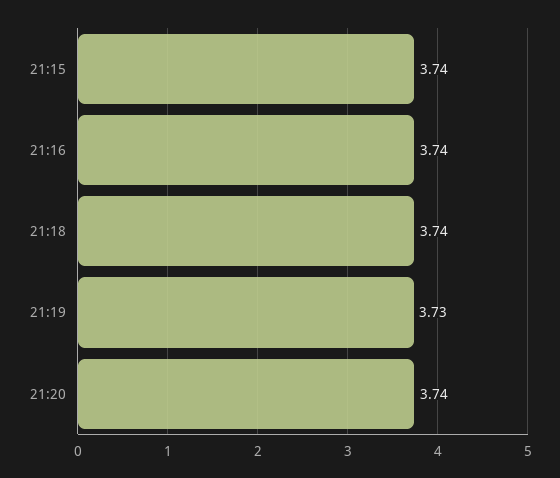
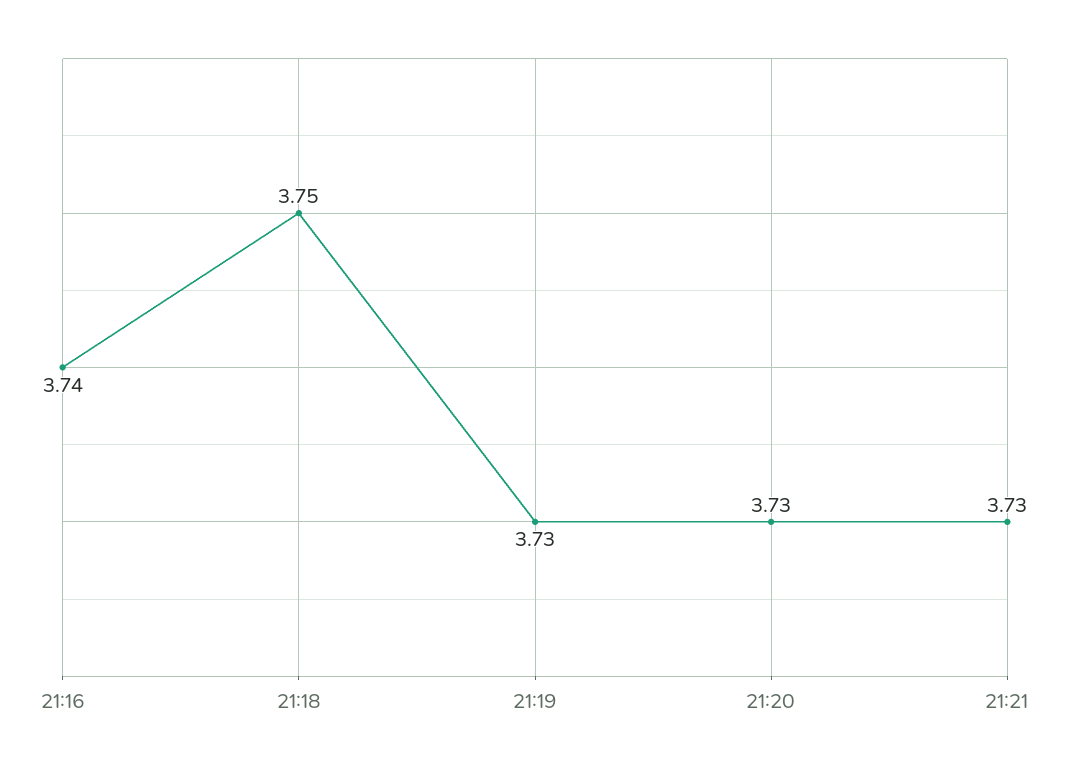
21:15: 3.74 -> none
21:18: 3.74 -> 3.75
21:20: 3.74 -> 3.73
21:21: none -> 3.73

